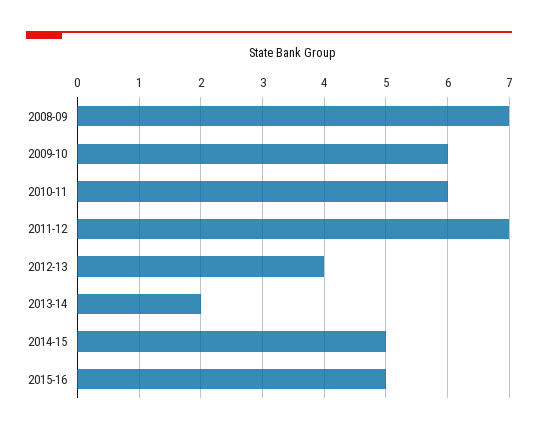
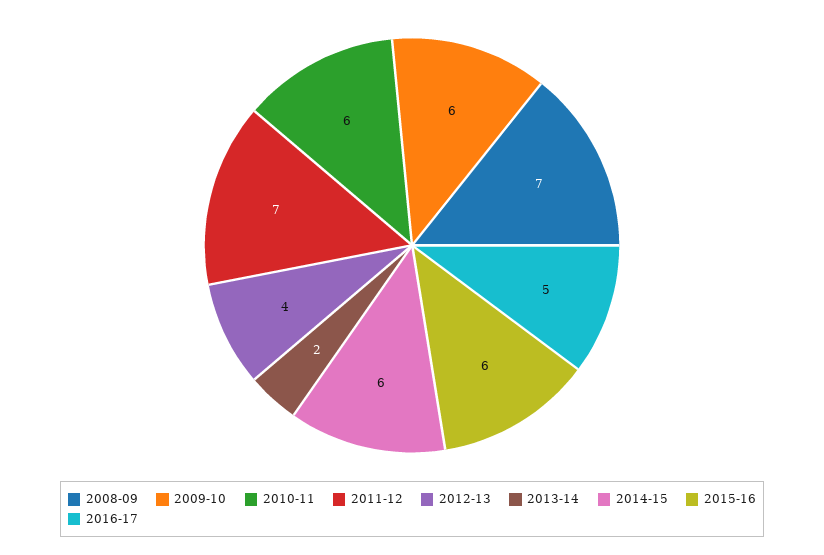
2014-15: 5 -> 6
2015-16: 5 -> 6
2016-17: none -> 5

